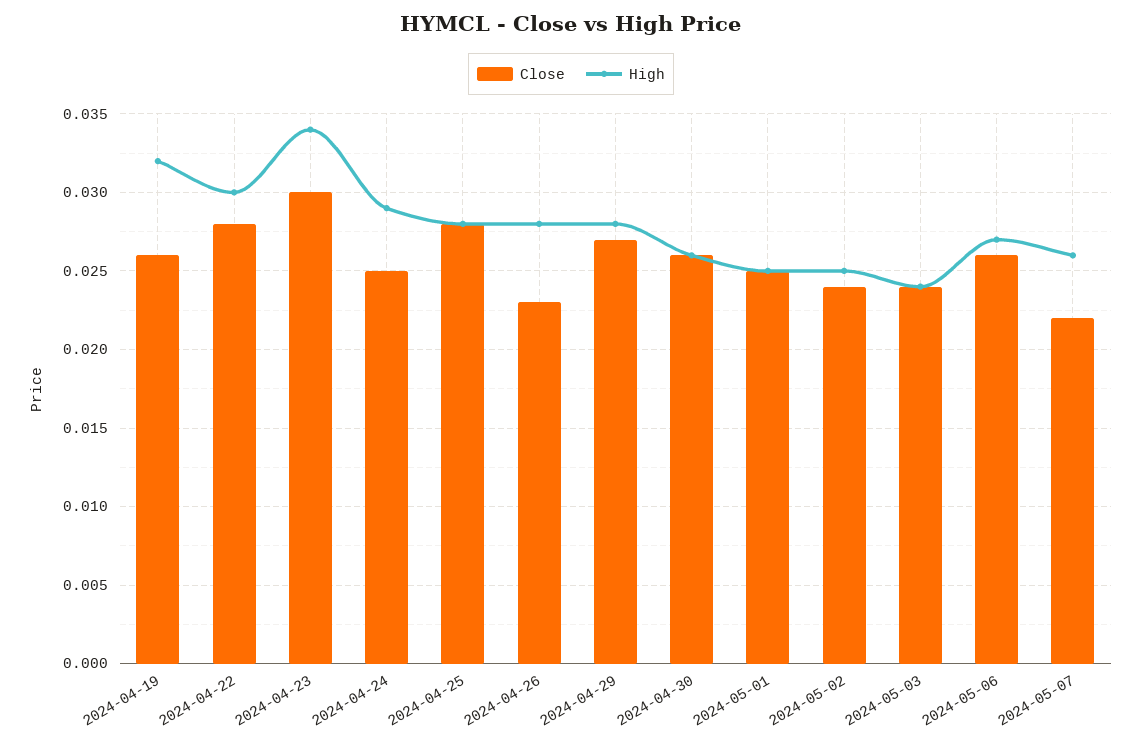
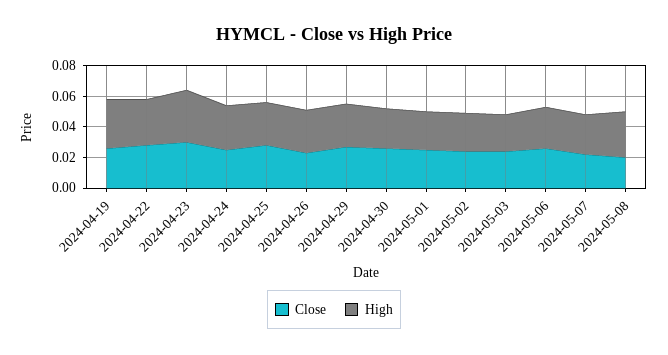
Close, 2024-05-08: none -> 0.02
High, 2024-05-08: none -> 0.03

